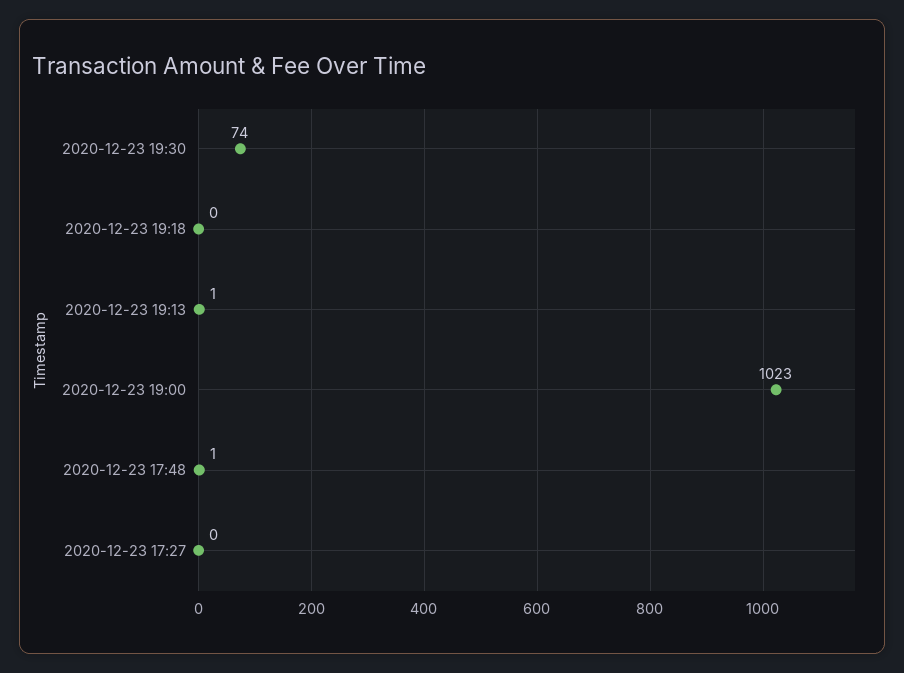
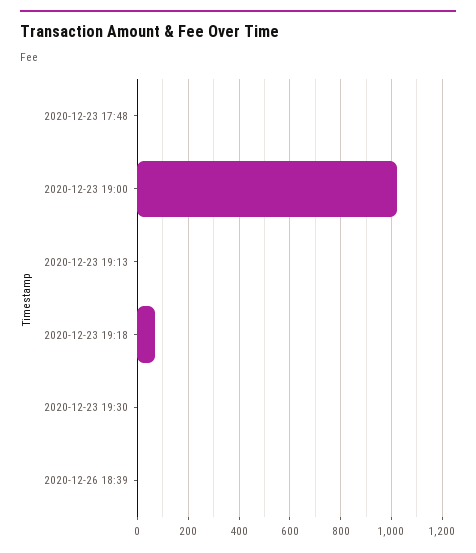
2020-12-23 19:30: 74 -> 0
2020-12-23 19:18: 0 -> 75
2020-12-23 17:27: 0 -> none
2020-12-26 18:39: none -> 0

